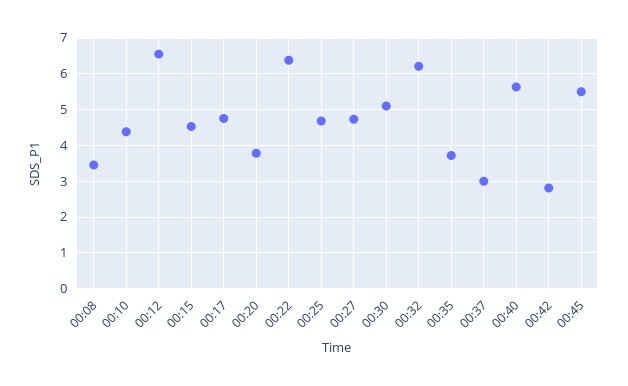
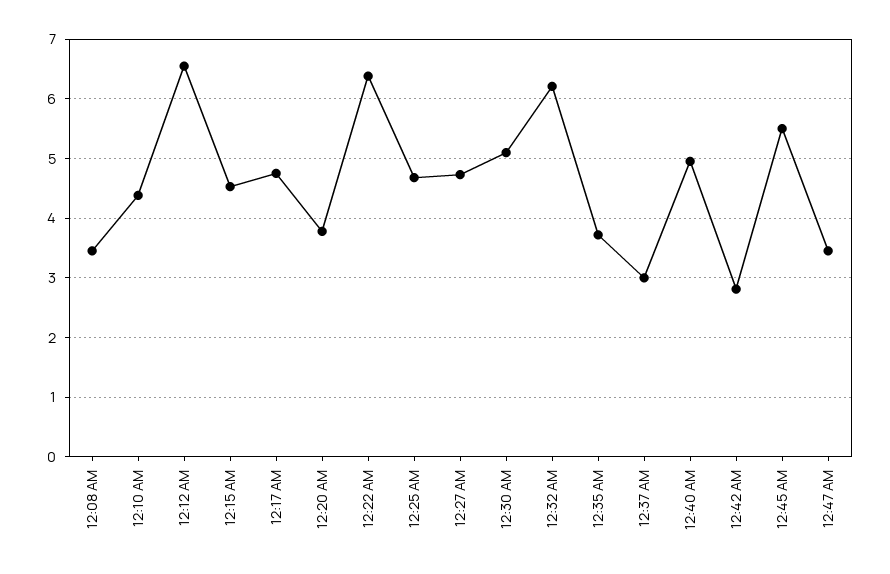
00:40: 5.6 -> 5
12:47 AM: none -> 3.4

